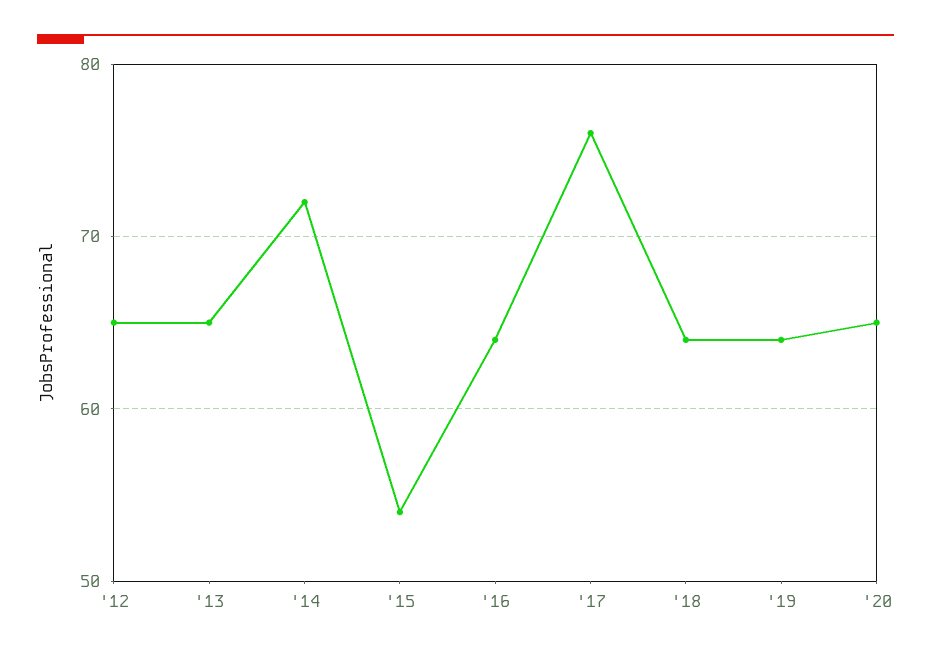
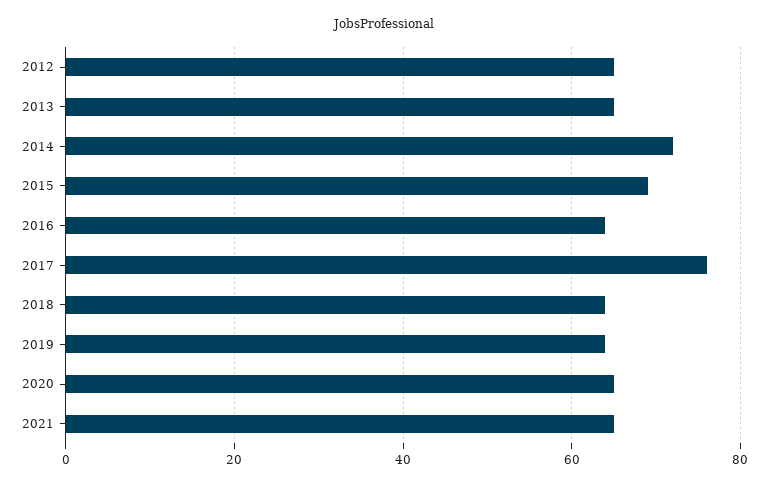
'15: 54 -> 70
2021: none -> 65

